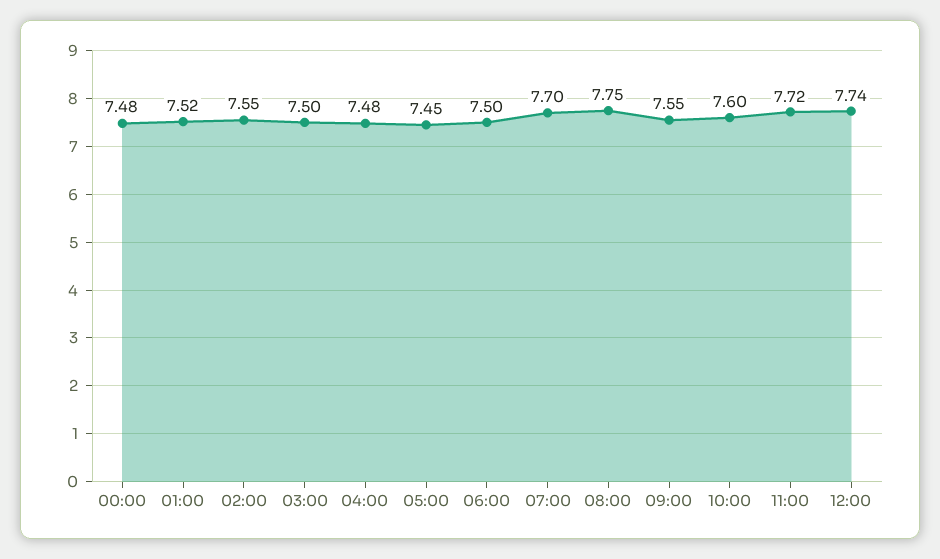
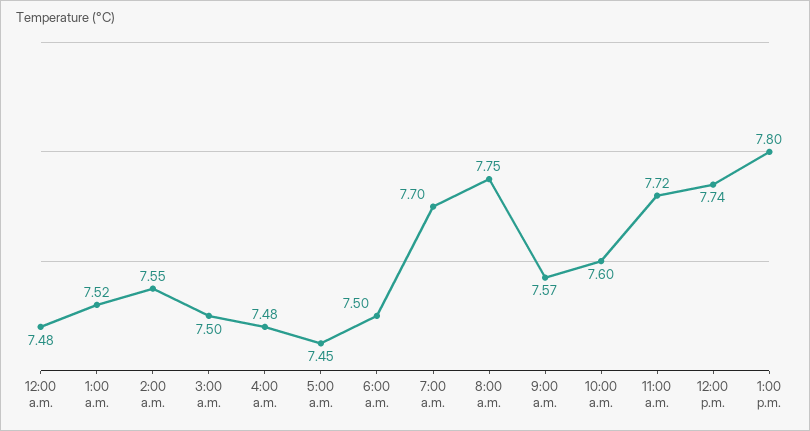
09:00: 7.55 -> 7.57
1:00 p.m.: none -> 7.8

